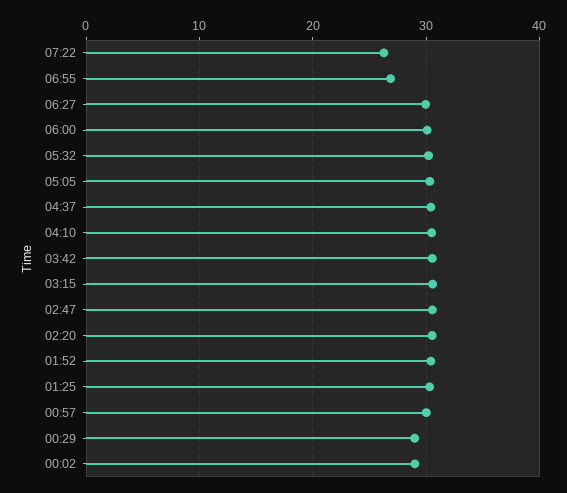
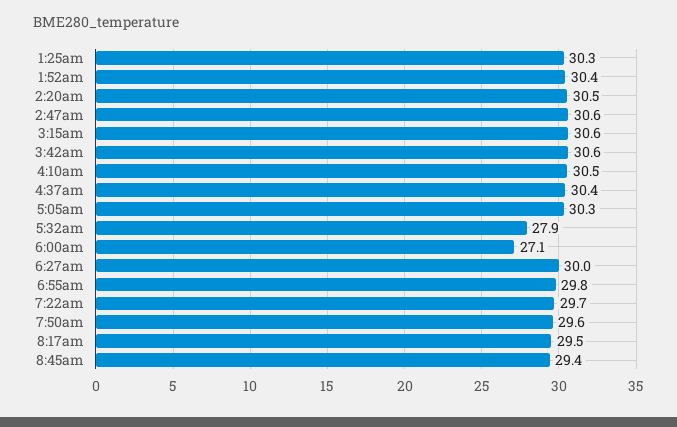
07:22: 26 -> 29.7
06:55: 27 -> 29.8
06:00: 30 -> 27.1
05:32: 30 -> 27.9
00:57: 30 -> none
00:29: 29 -> none
00:02: 29 -> none
7:50am: none -> 29.6
8:17am: none -> 29.5
8:45am: none -> 29.4

